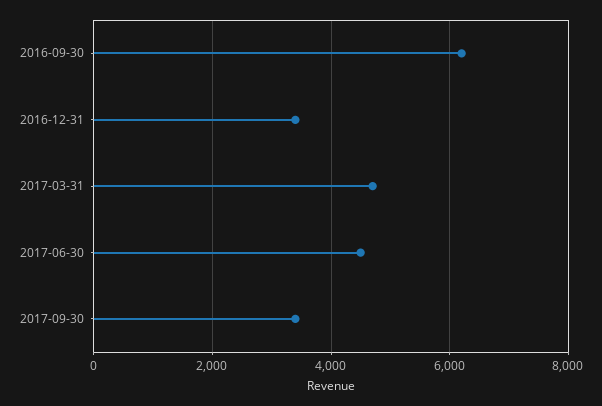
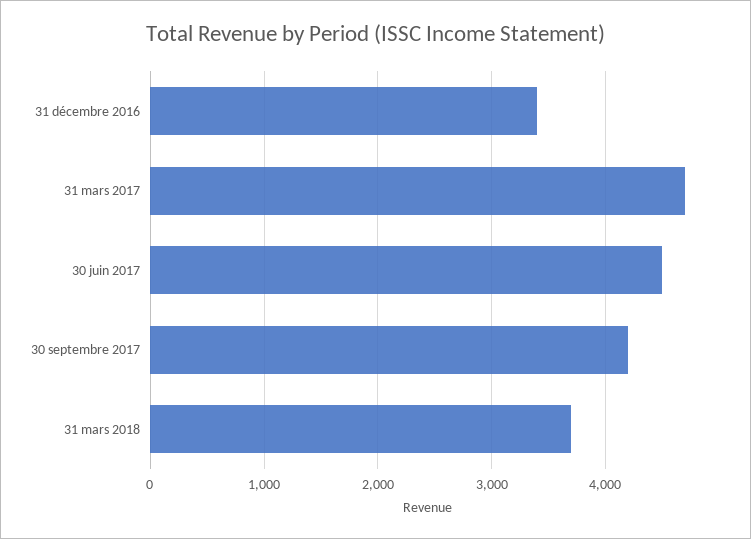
2016-09-30: 6200 -> none
2017-09-30: 3400 -> 4200
31 mars 2018: none -> 3700

